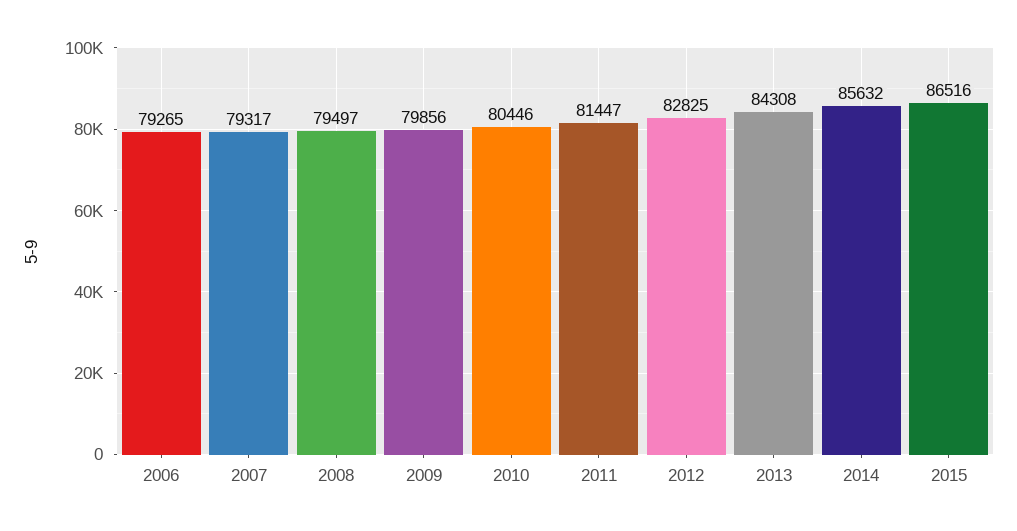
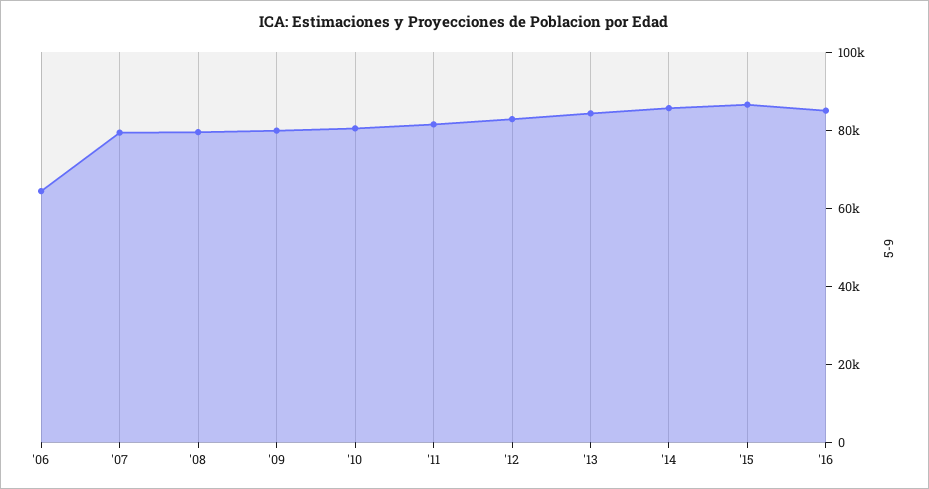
2006: 79265 -> 65000
'16: none -> 85000

